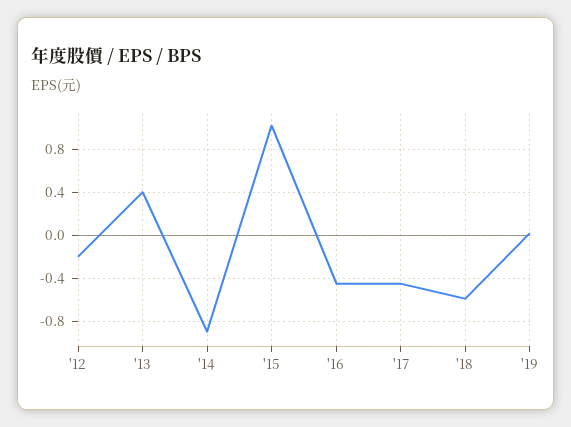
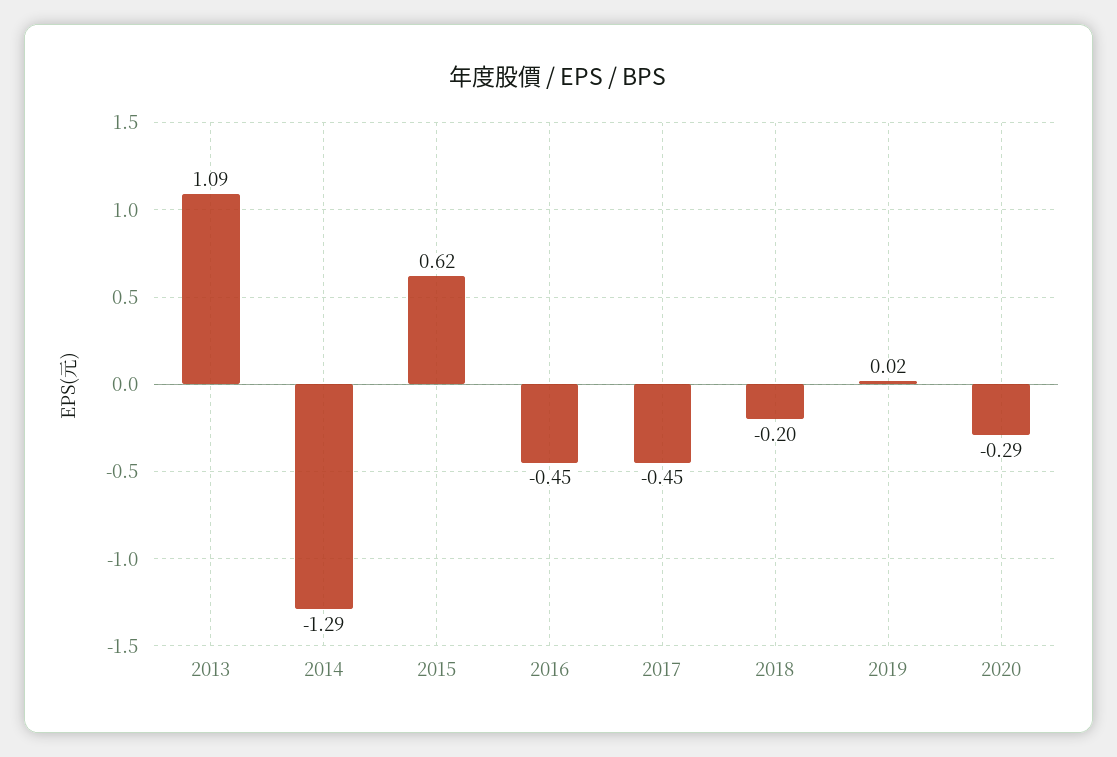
'12: -0.2 -> none
'13: 0.4 -> 1.09
'14: -0.9 -> -1.29
'15: 1 -> 0.62
'18: -0.6 -> -0.2
2020: none -> -0.29

